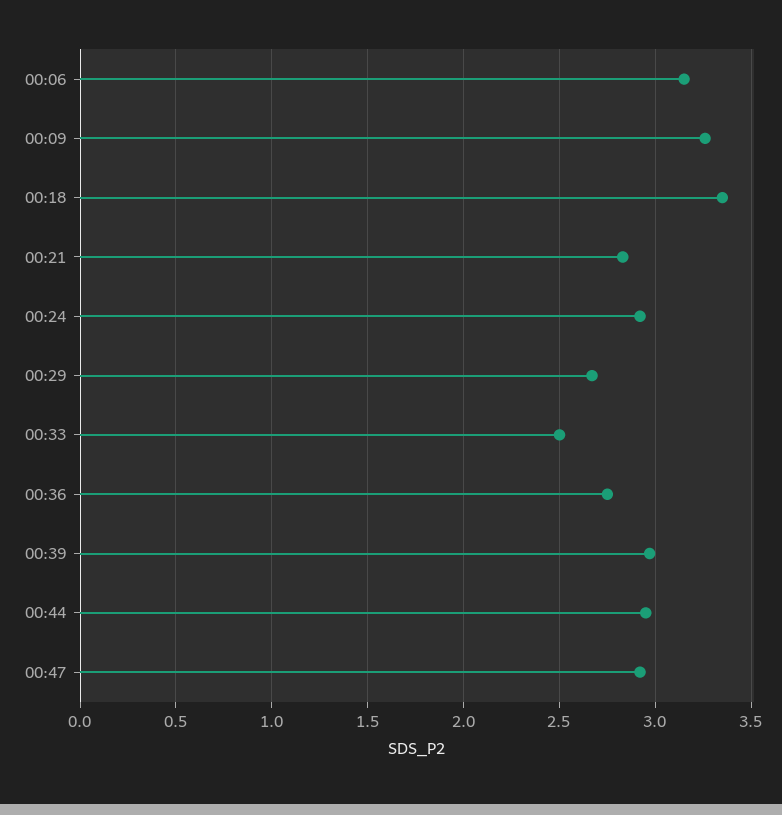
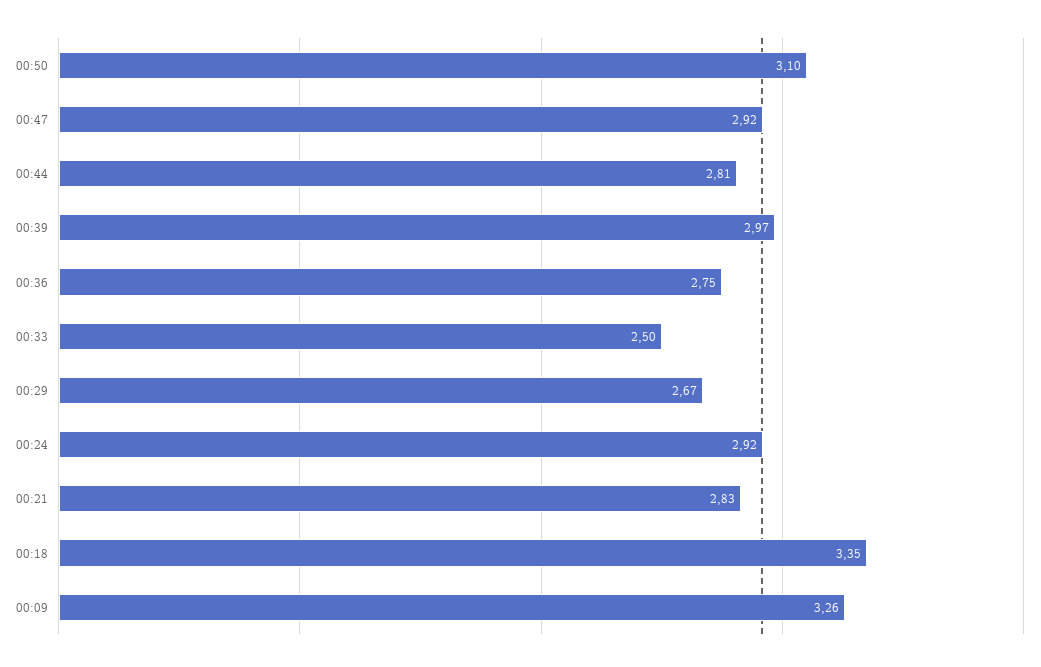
00:06: 3.15 -> none
00:44: 2.95 -> 2.81
00:50: none -> 3.1

